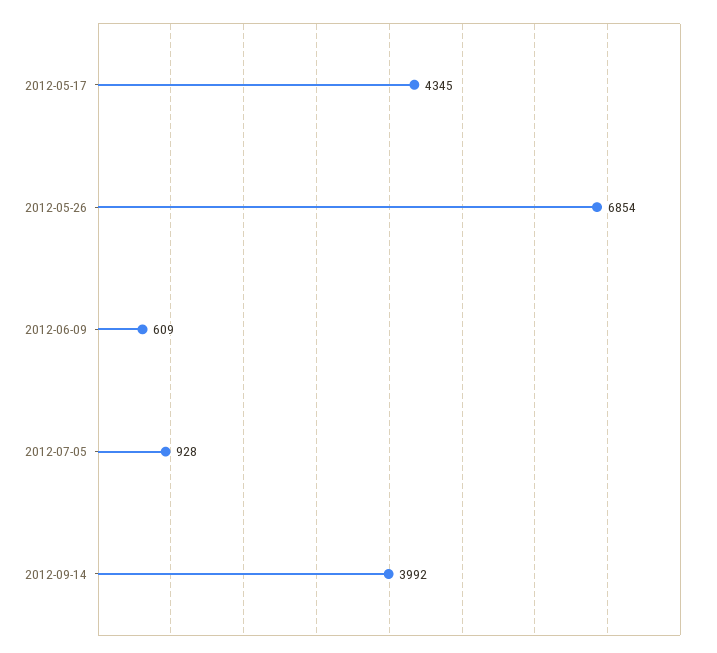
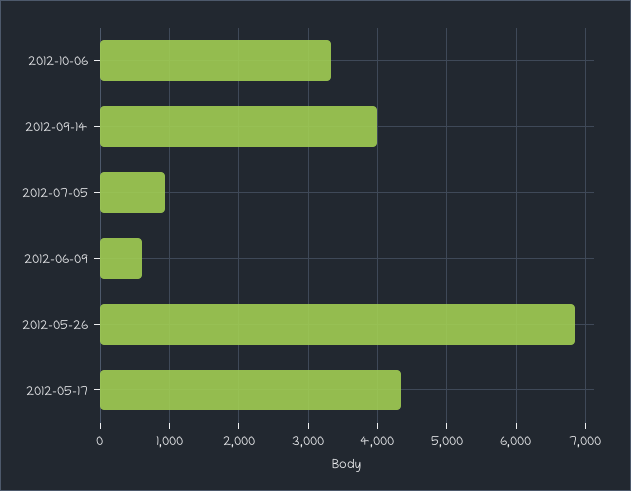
2012-10-06: none -> 3300

